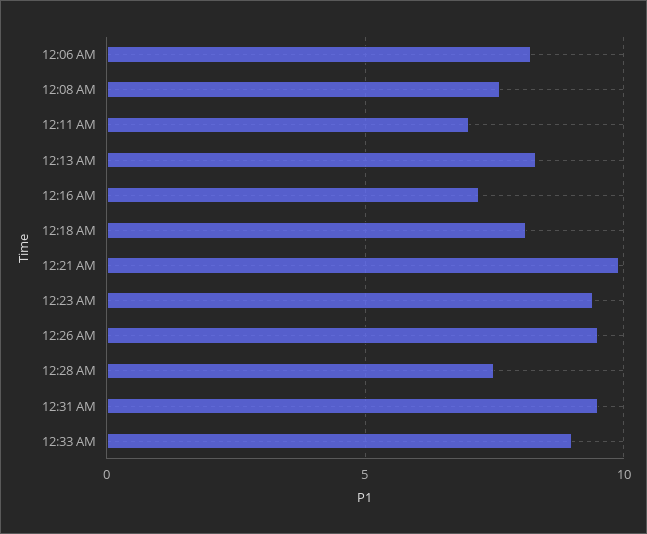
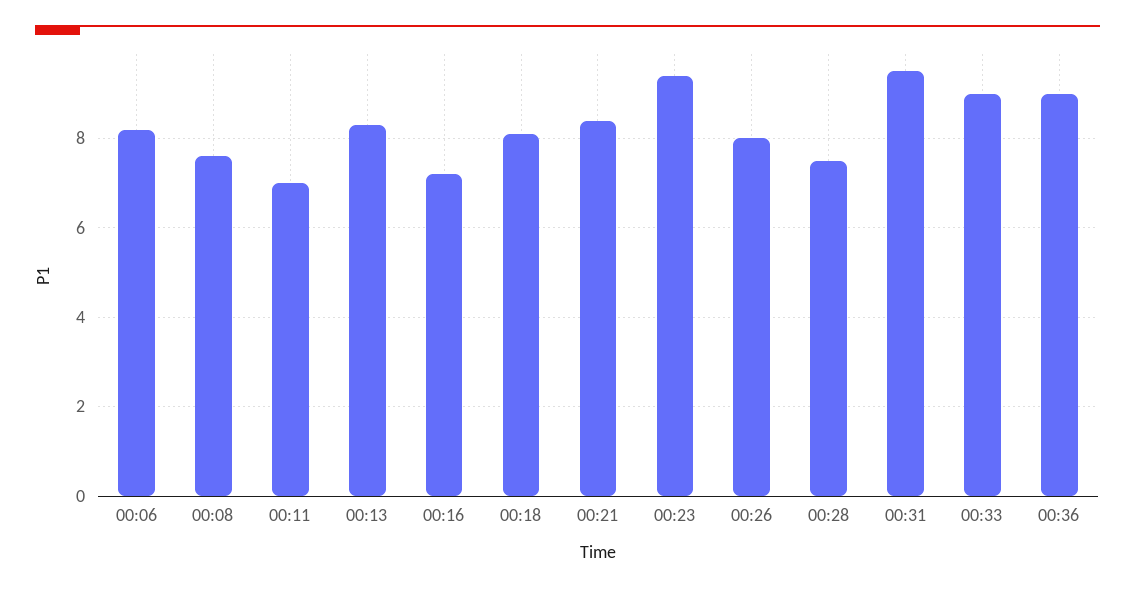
12:21 AM: 10 -> 8.5
12:26 AM: 9.5 -> 8
00:36: none -> 9

